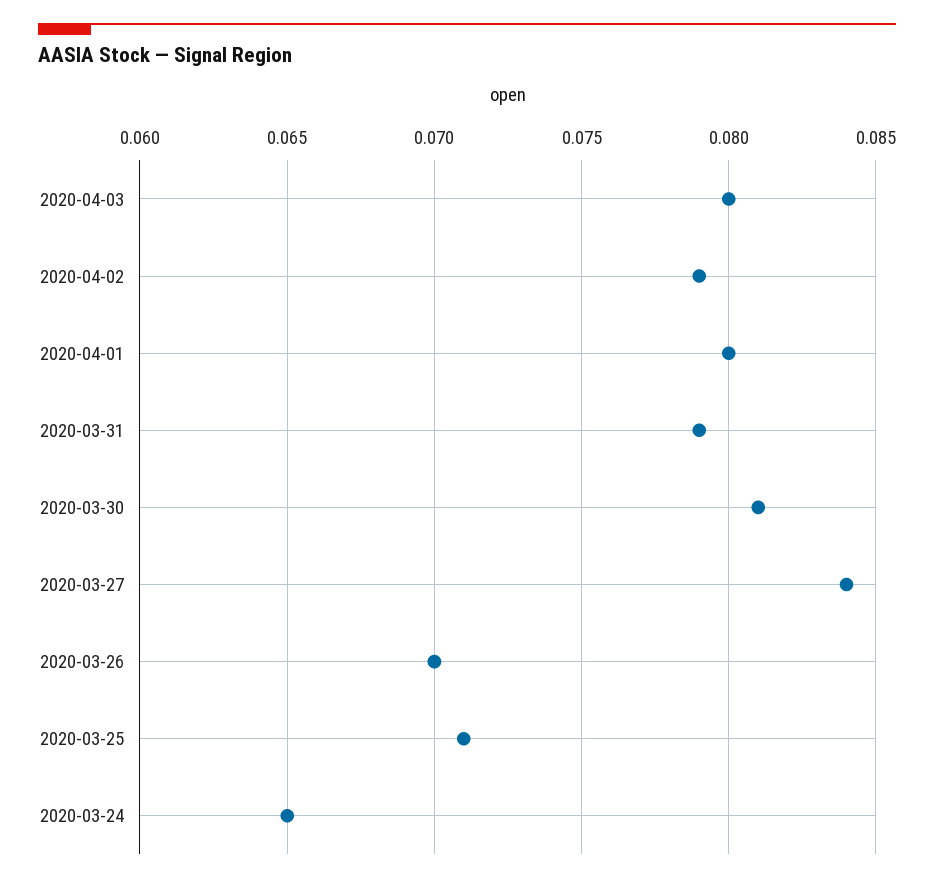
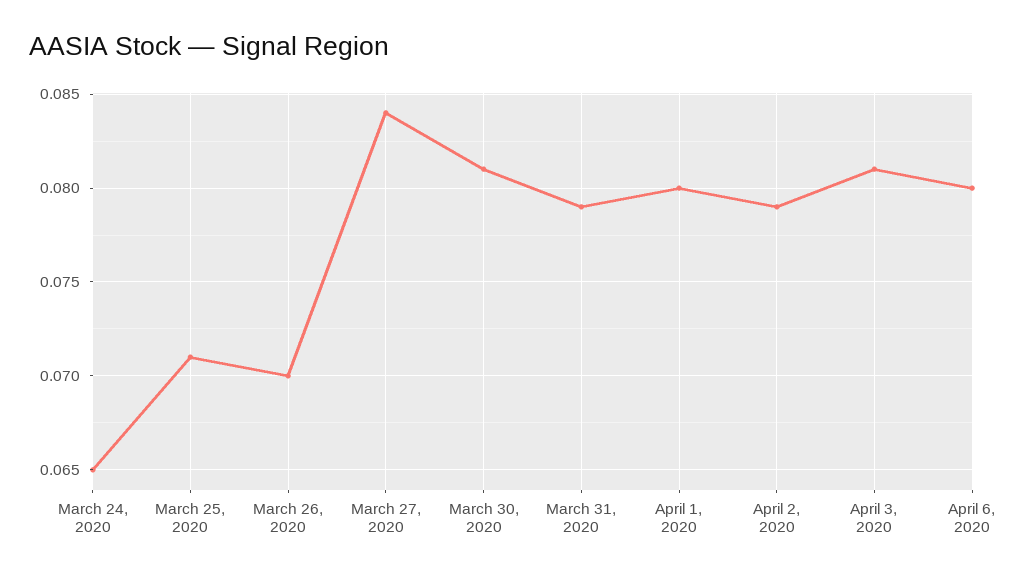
2020-04-03: 0.08 -> 0.081
April 6, 2020: none -> 0.08

